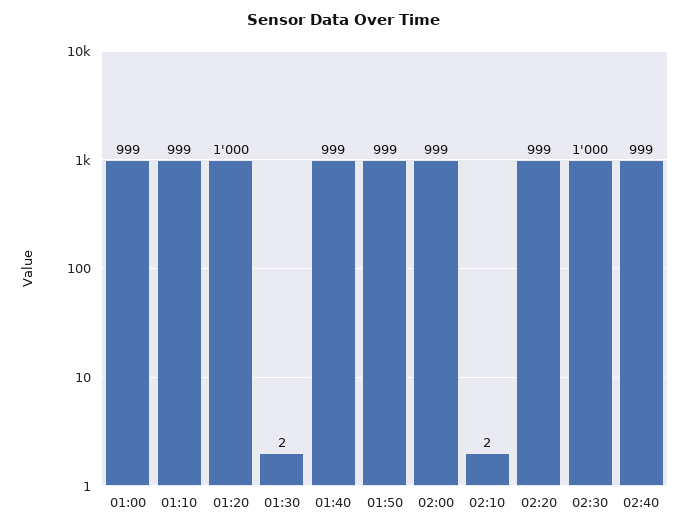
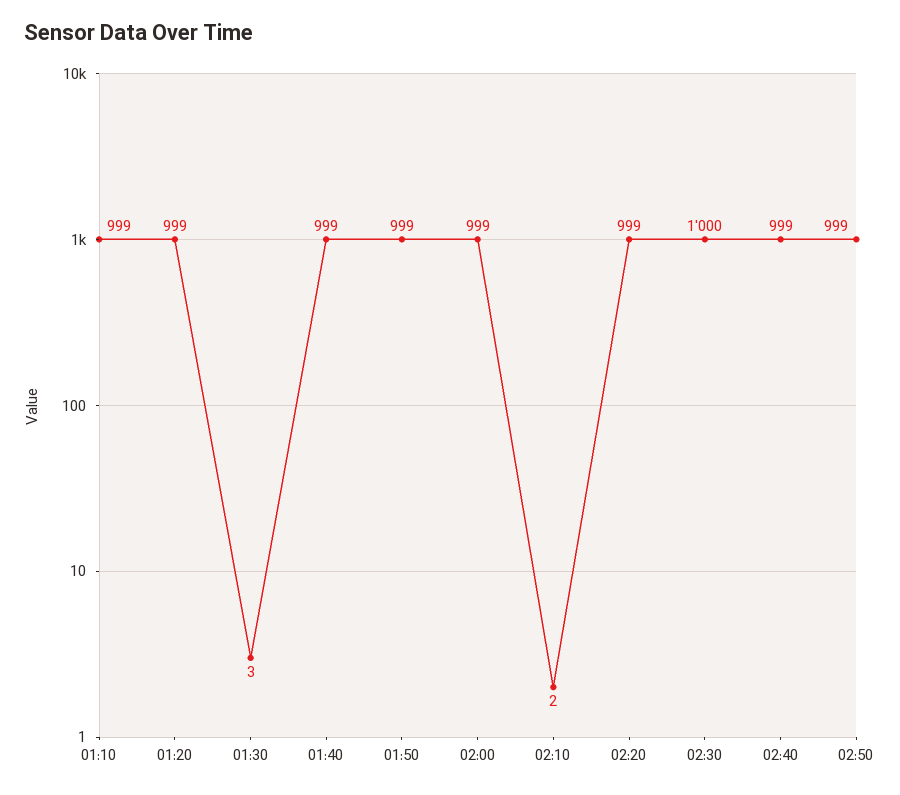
01:00: 999 -> none
01:20: 1000 -> 999
01:30: 2 -> 3
02:50: none -> 999

